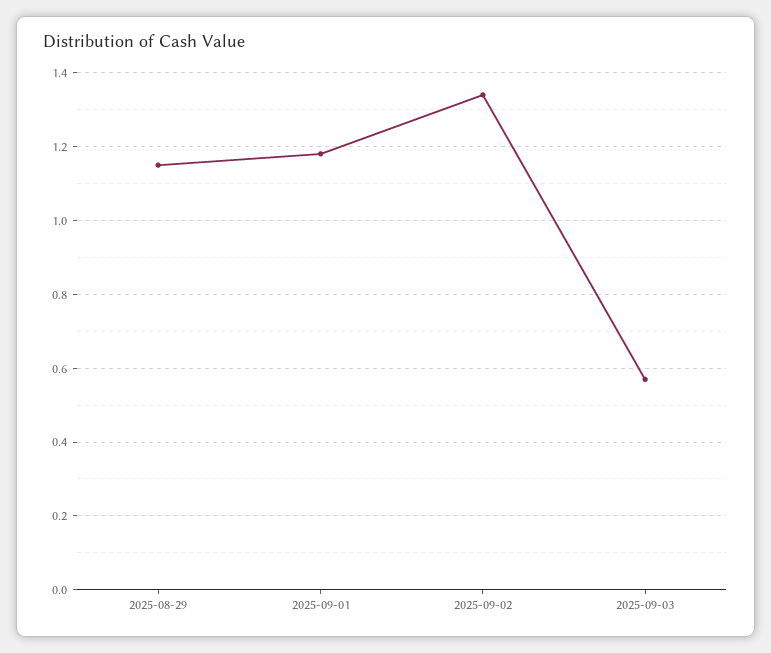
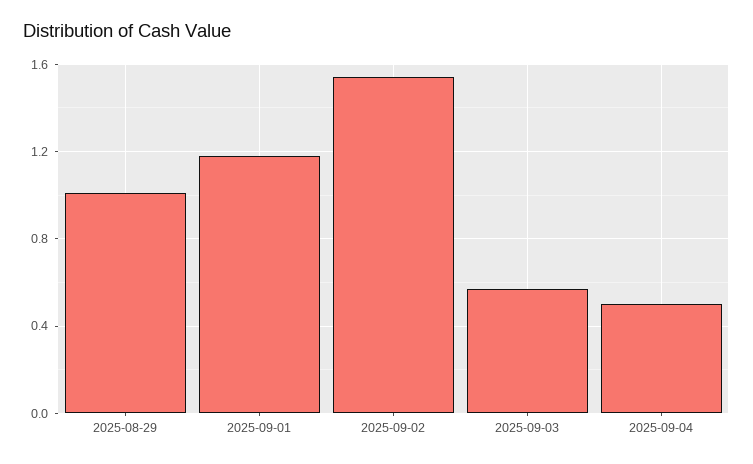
2025-08-29: 1.15 -> 1
2025-09-02: 1.35 -> 1.55
2025-09-04: none -> 0.5

